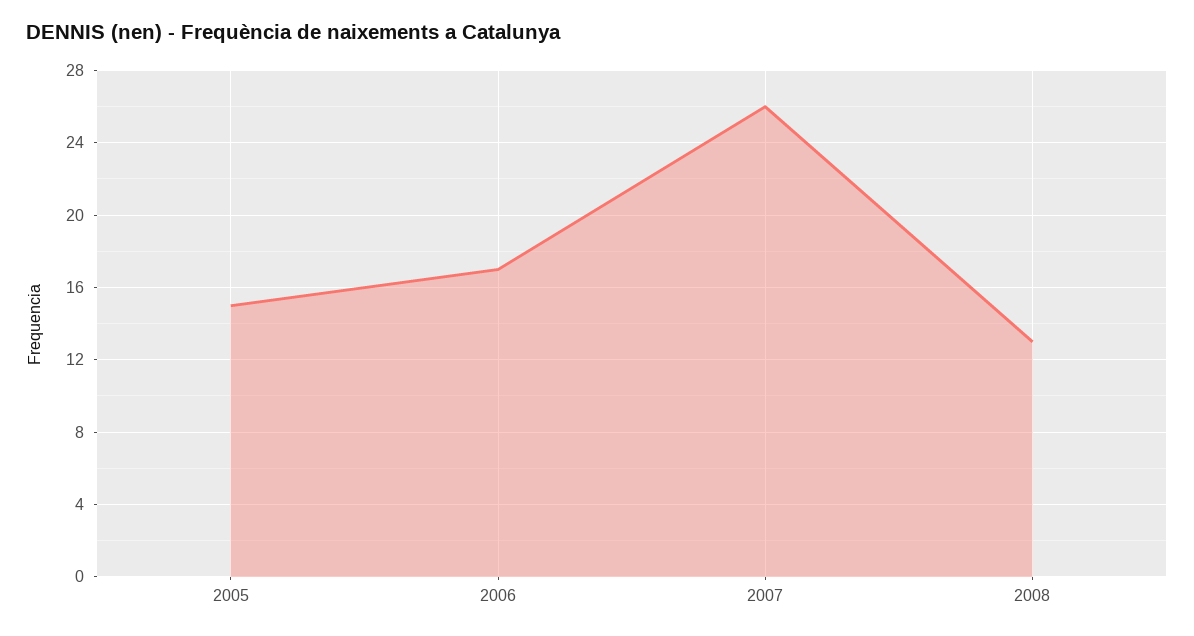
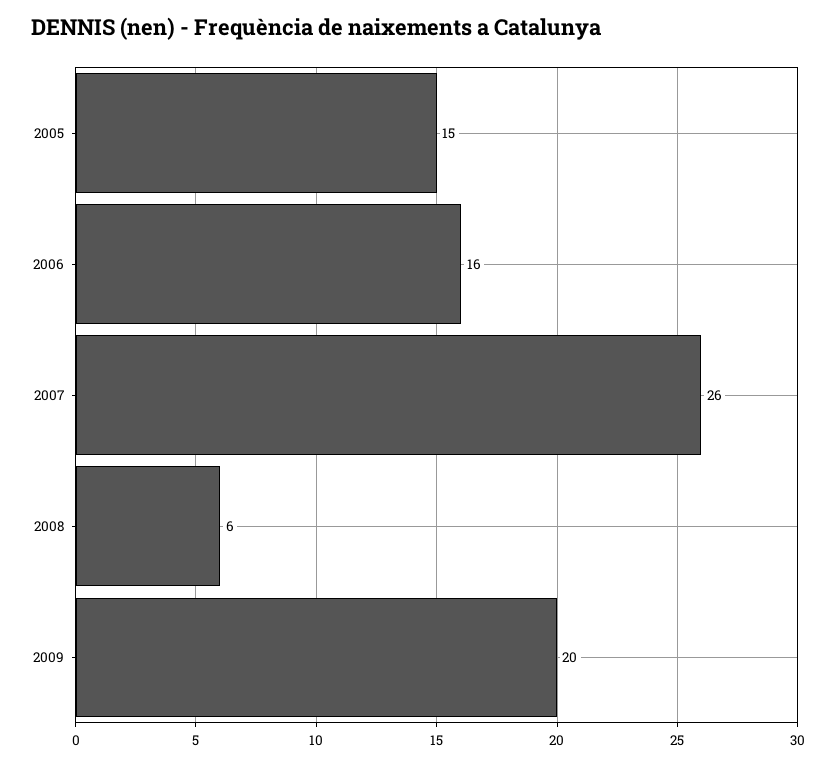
2006: 17 -> 16
2008: 13 -> 6
2009: none -> 20

